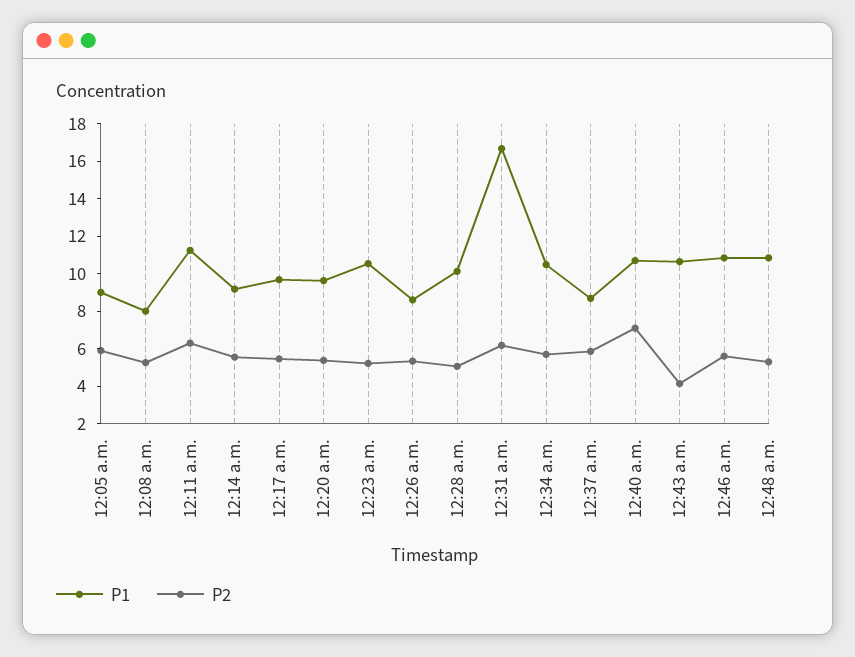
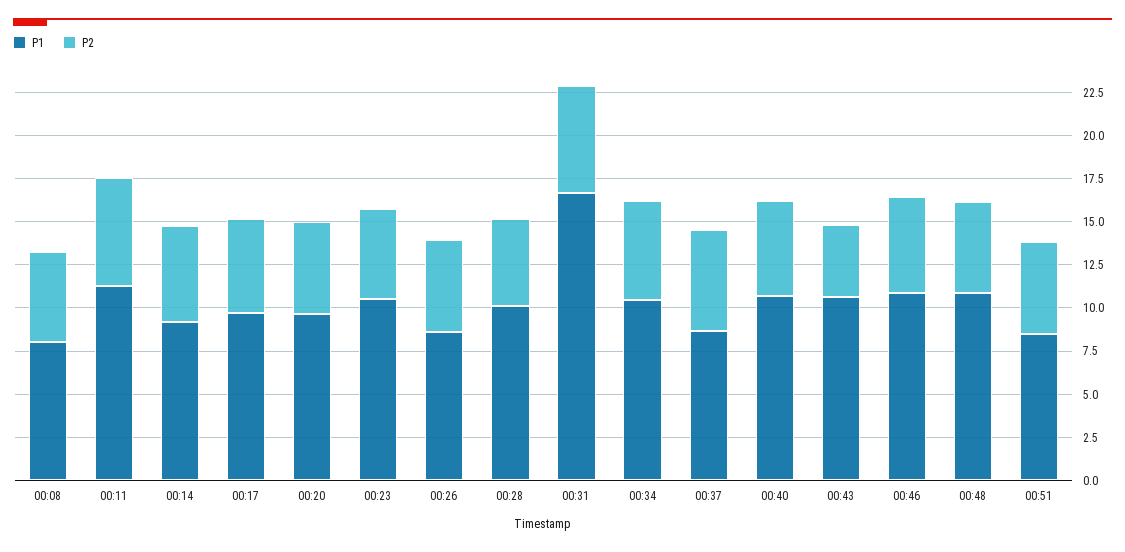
P1, 12:05 a.m.: 9 -> none
P2, 12:05 a.m.: 6 -> none
P2, 12:40 a.m.: 7 -> 5.5
P1, 00:51: none -> 8.5
P2, 00:51: none -> 5.5

